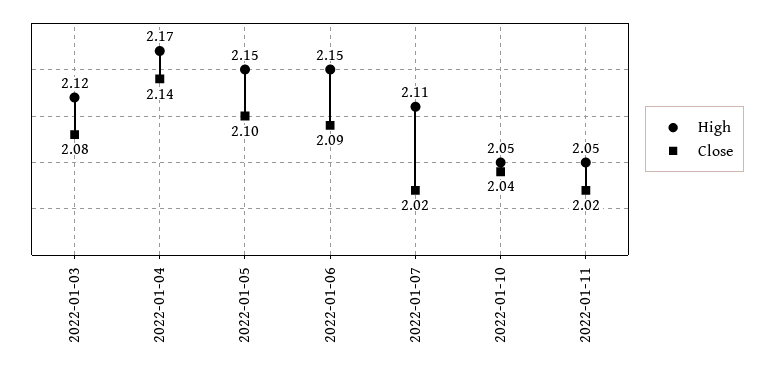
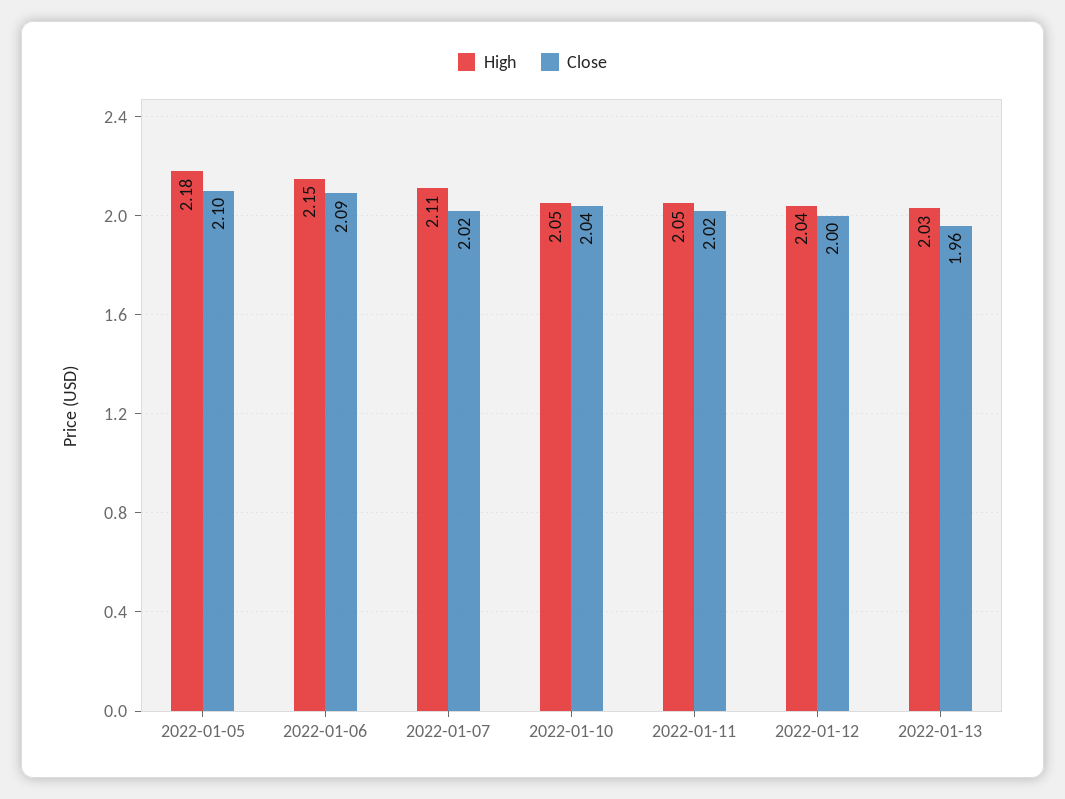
High, 2022-01-03: 2.12 -> none
Close, 2022-01-03: 2.08 -> none
High, 2022-01-04: 2.17 -> none
Close, 2022-01-04: 2.14 -> none
High, 2022-01-05: 2.15 -> 2.18
High, 2022-01-12: none -> 2.04
Close, 2022-01-12: none -> 2
High, 2022-01-13: none -> 2.03
Close, 2022-01-13: none -> 1.96

